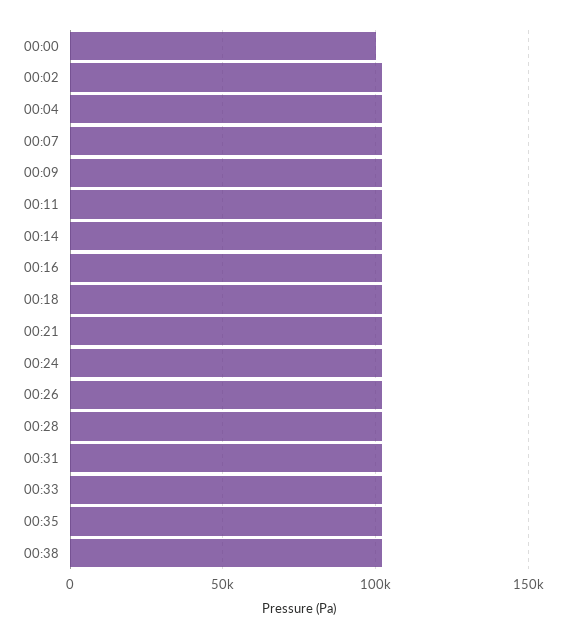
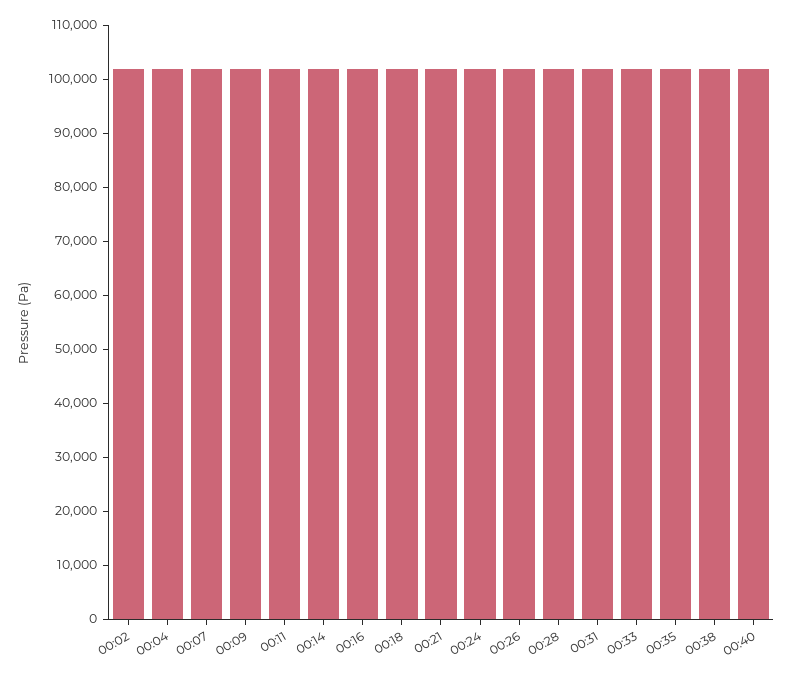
00:00: 100000 -> none
00:40: none -> 102000

